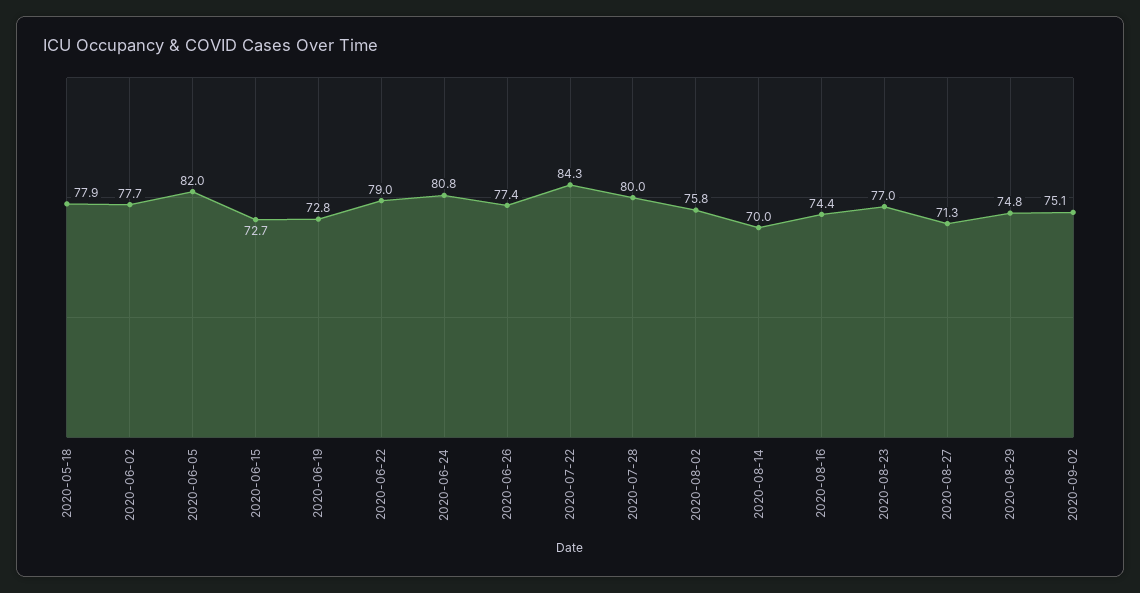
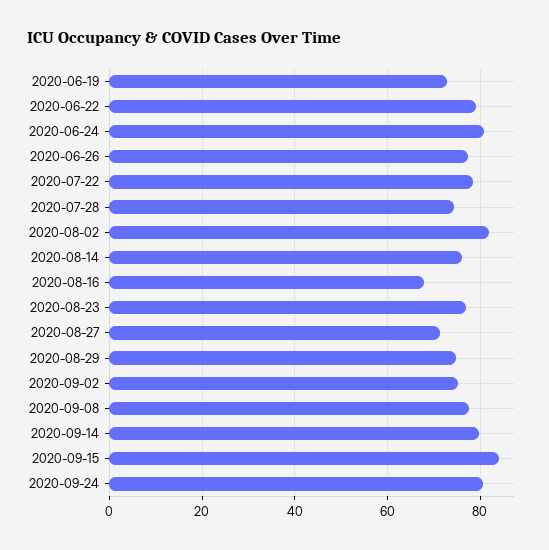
2020-05-18: 77.9 -> none
2020-06-02: 77.7 -> none
2020-06-05: 82 -> none
2020-06-15: 72.7 -> none
2020-07-22: 84.3 -> 78
2020-07-28: 80 -> 74
2020-08-02: 75.8 -> 82
2020-08-14: 70 -> 76
2020-08-16: 74.4 -> 68
2020-09-08: none -> 78
2020-09-14: none -> 80
2020-09-15: none -> 84
2020-09-24: none -> 80

